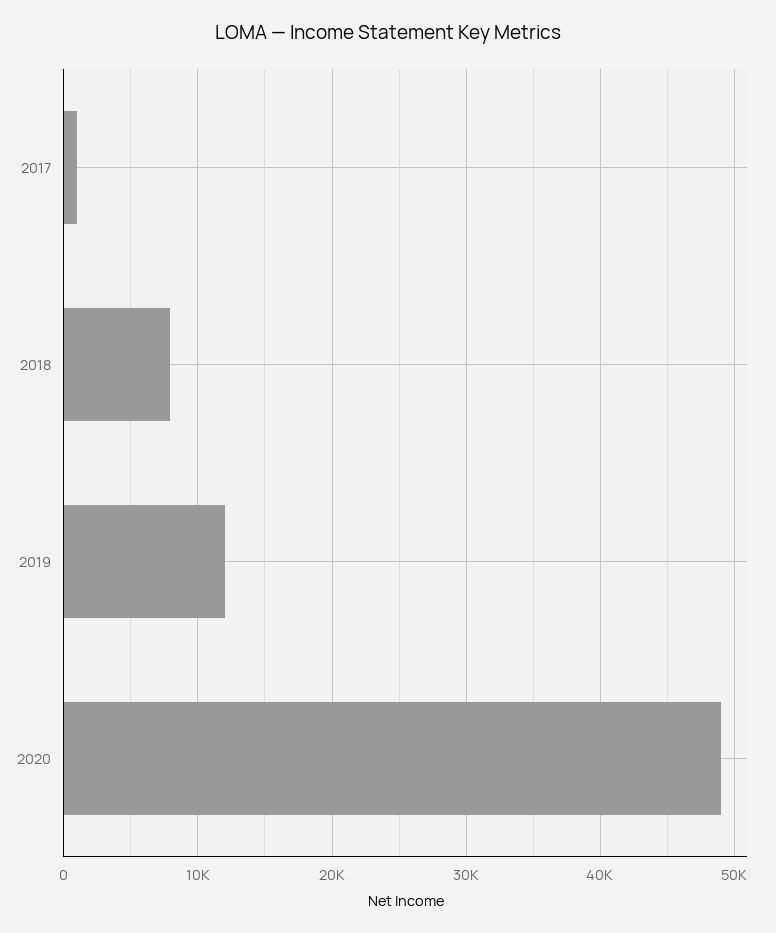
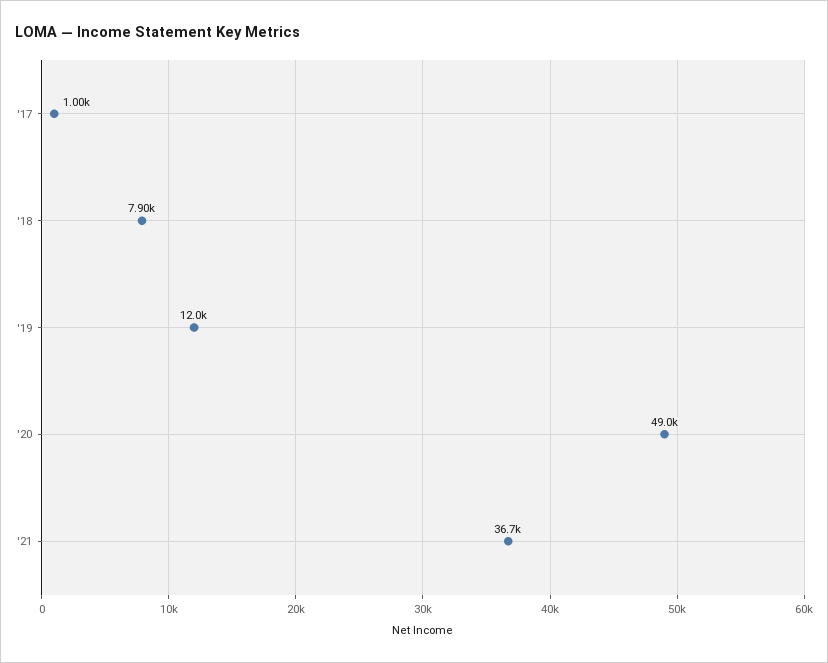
'21: none -> 36700

